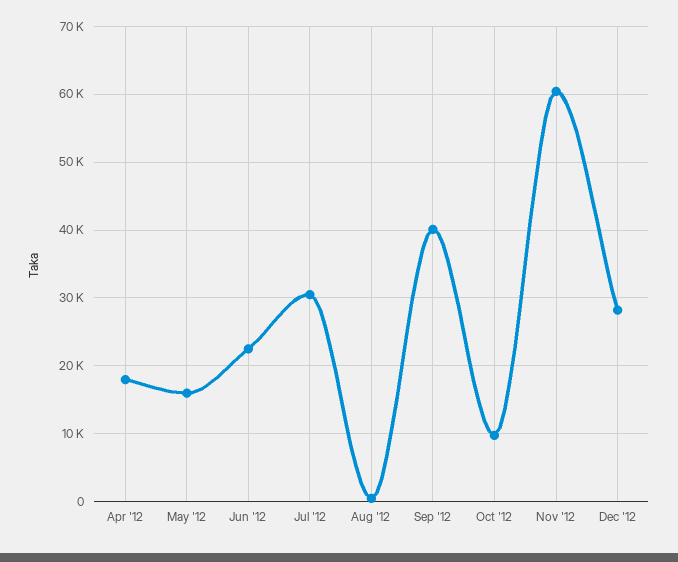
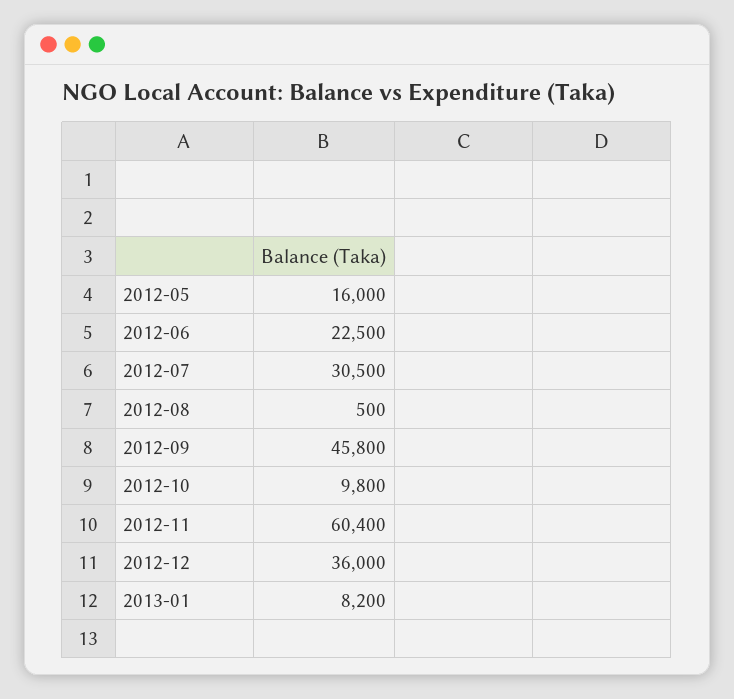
Apr '12: 18000 -> none
Sep '12: 40000 -> 45800
Dec '12: 28000 -> 36000
2013-01: none -> 8200

